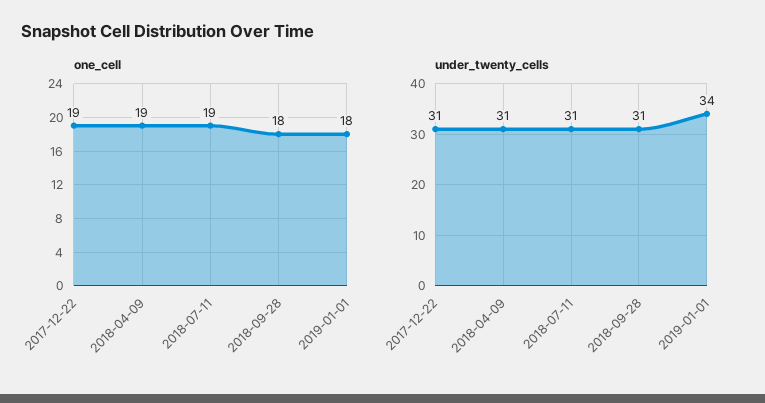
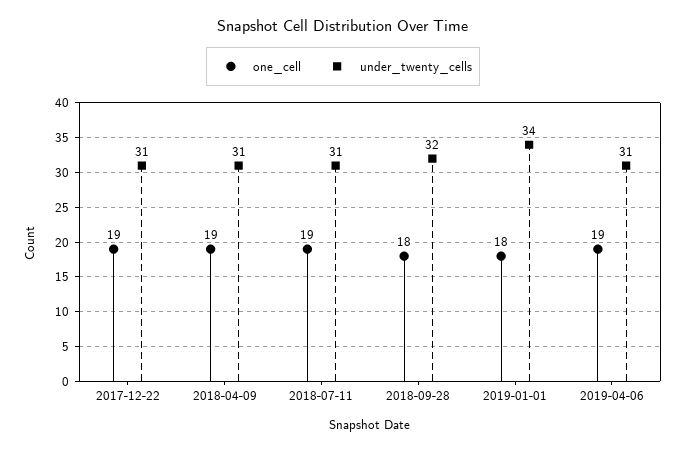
under_twenty_cells, 2018-09-28: 31 -> 32
one_cell, 2019-04-06: none -> 19
under_twenty_cells, 2019-04-06: none -> 31

